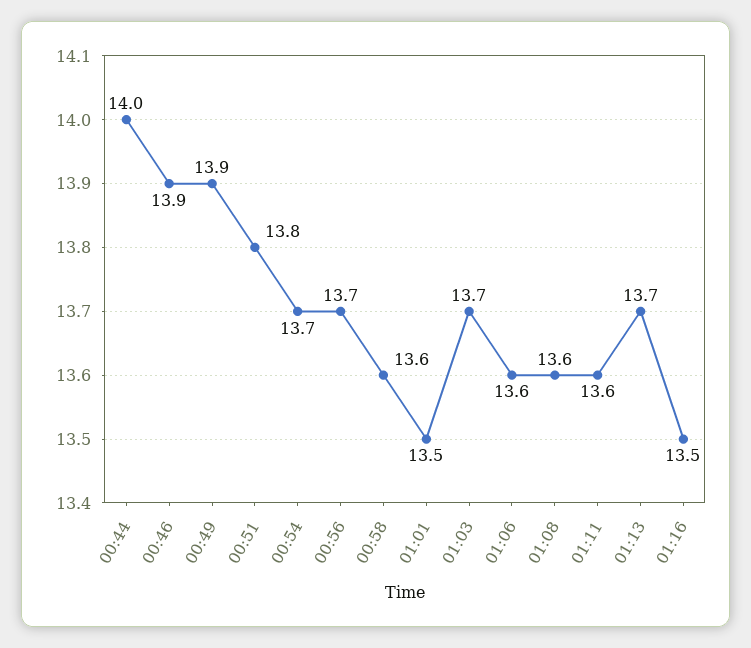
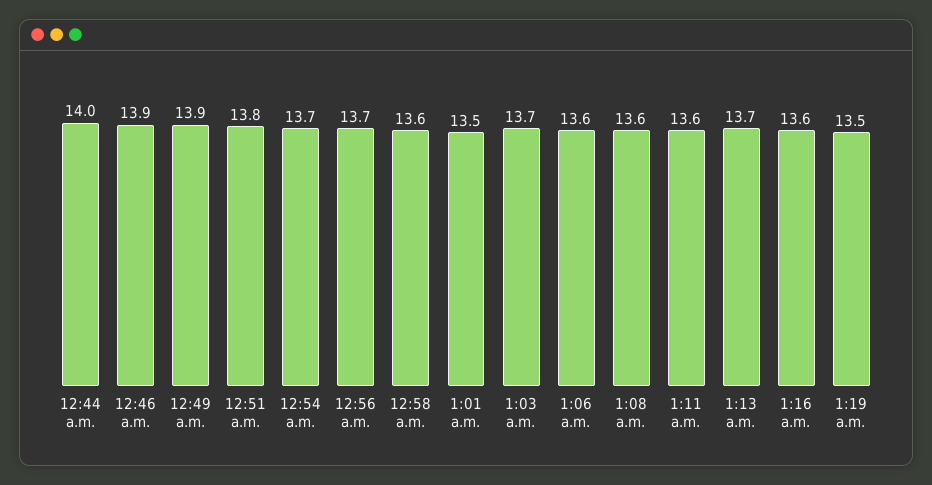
01:16: 13.5 -> 13.6
1:19 a.m.: none -> 13.5

